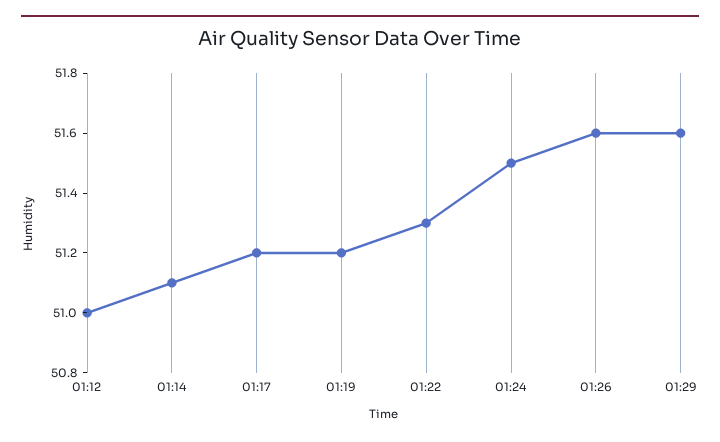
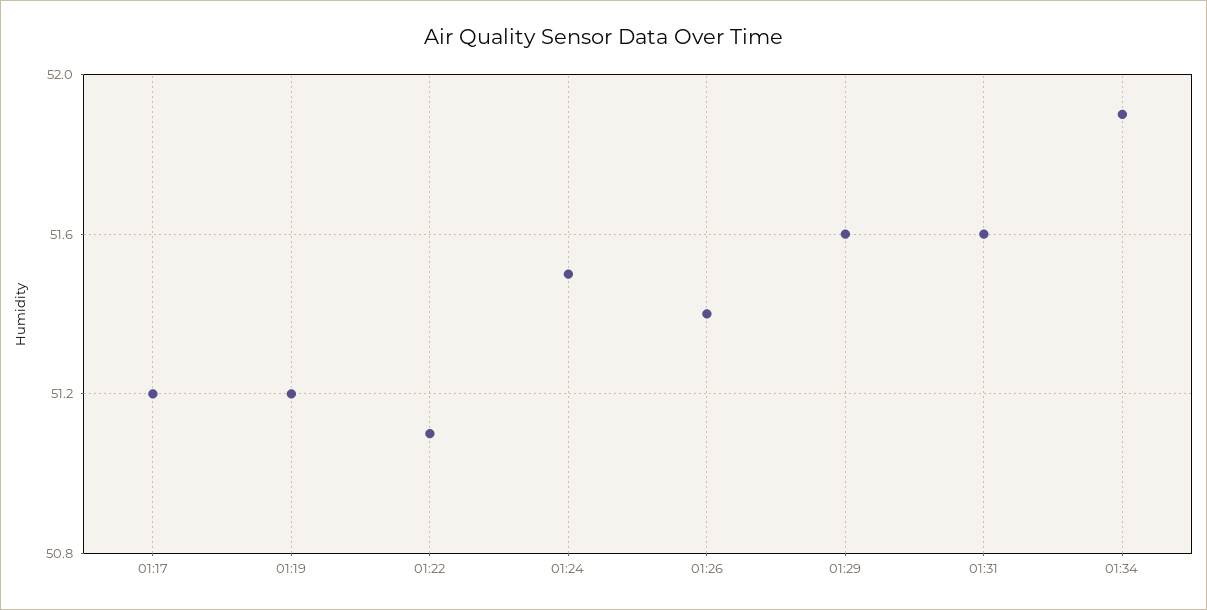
01:12: 51 -> none
01:14: 51.1 -> none
01:22: 51.3 -> 51.1
01:26: 51.6 -> 51.4
01:31: none -> 51.6
01:34: none -> 51.9

